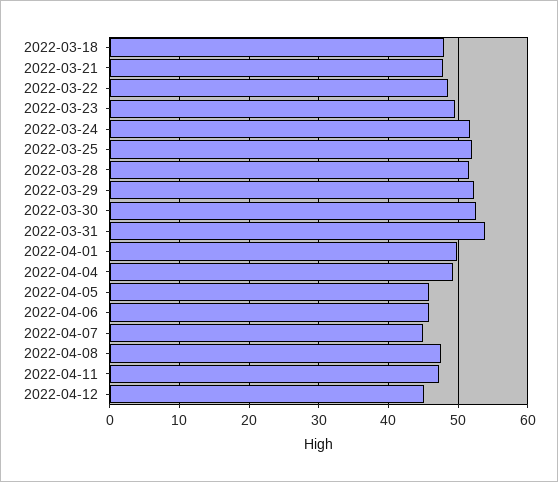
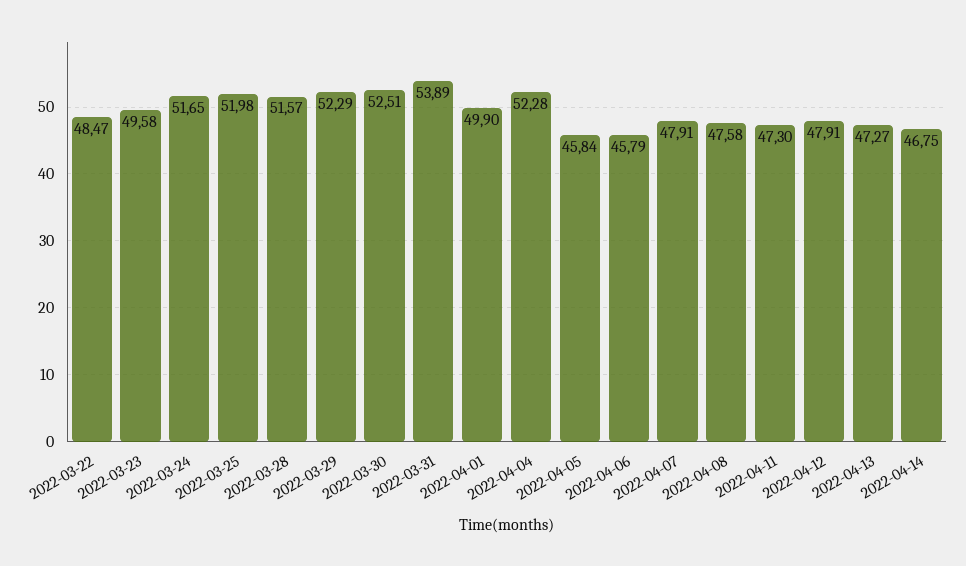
2022-03-18: 48 -> none
2022-03-21: 48 -> none
2022-04-04: 49 -> 52.28
2022-04-07: 45 -> 47.91
2022-04-12: 45 -> 47.91
2022-04-13: none -> 47.27
2022-04-14: none -> 46.75

